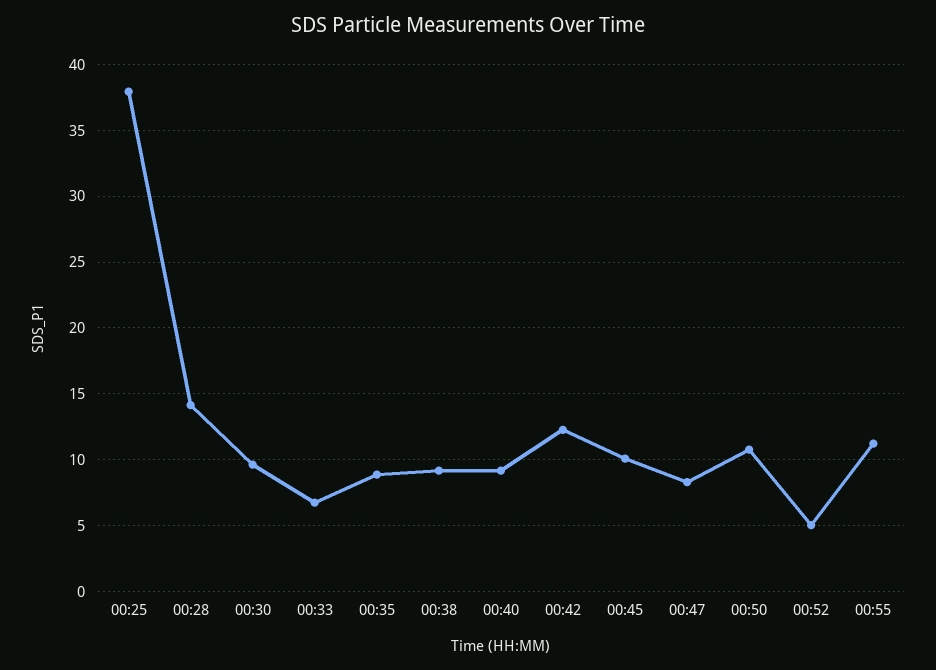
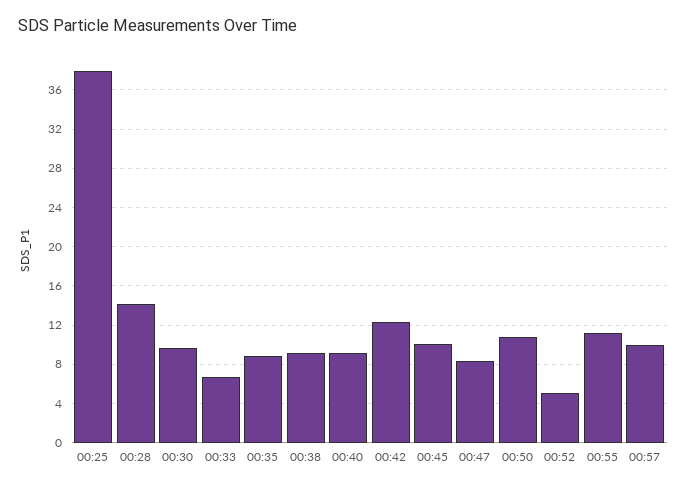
00:57: none -> 10

